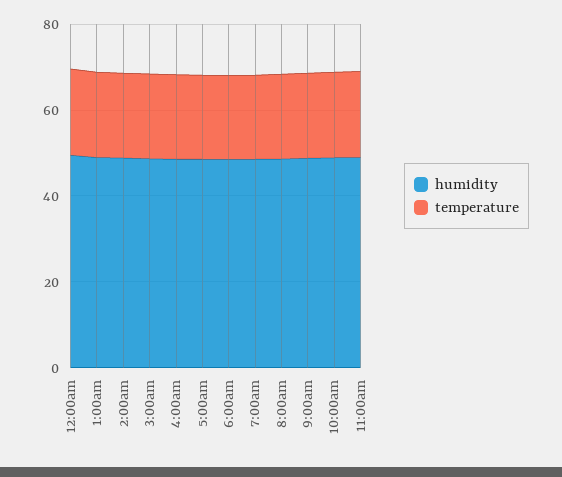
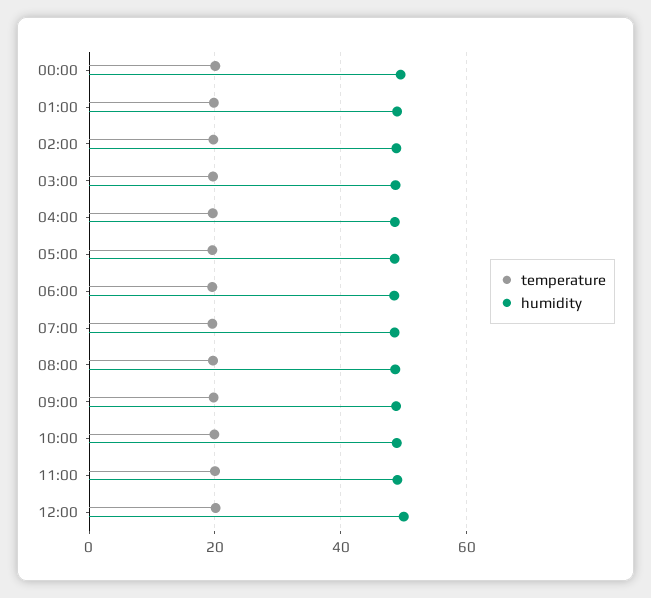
temperature, 12:00: none -> 20
humidity, 12:00: none -> 50

